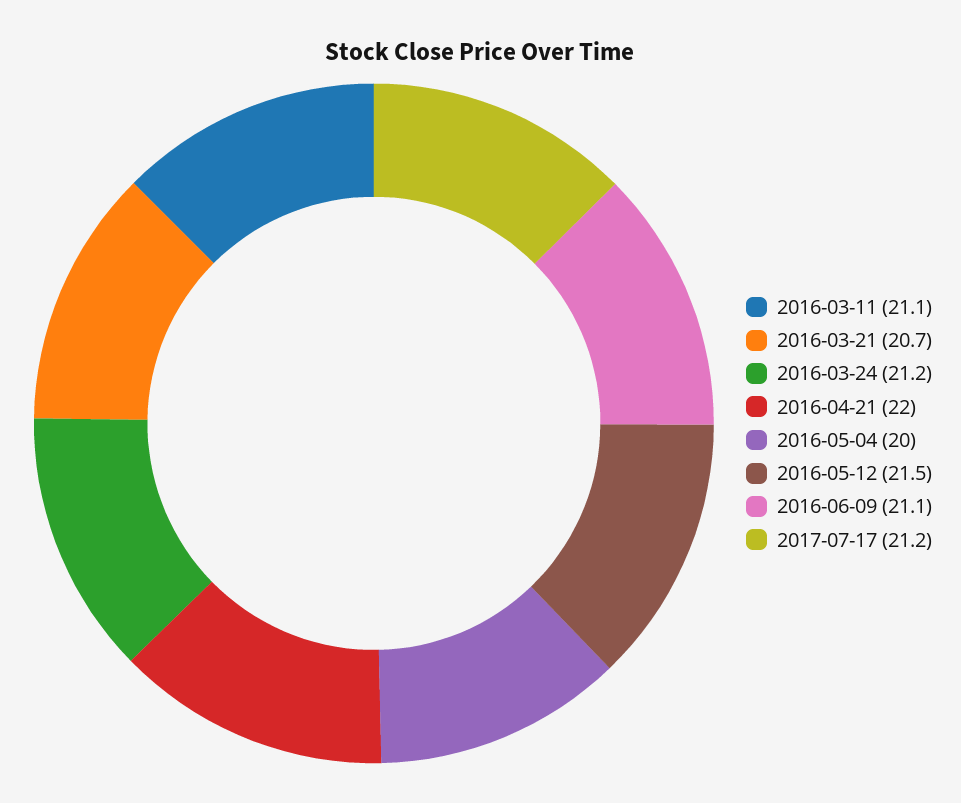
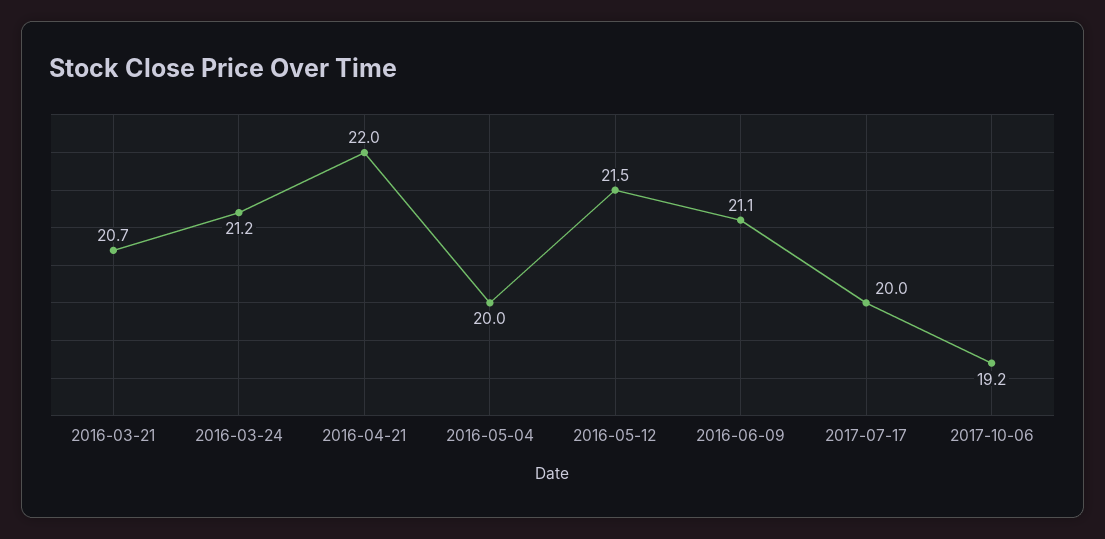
2016-03-11: 21.1 -> none
2017-07-17: 21.2 -> 20
2017-10-06: none -> 19.2

